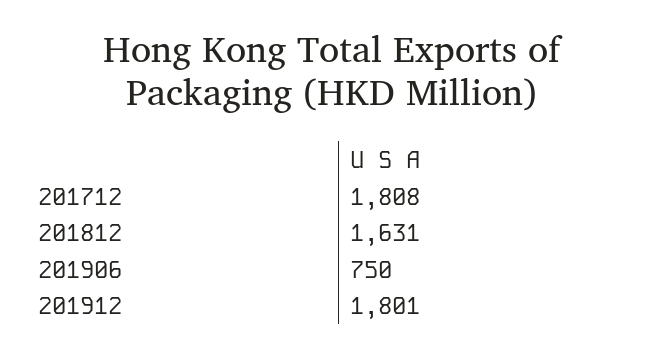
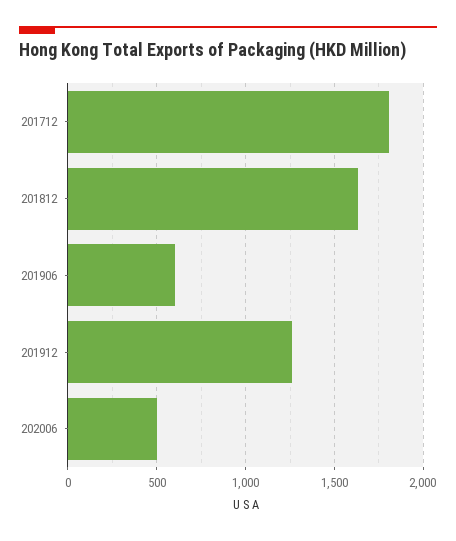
201906: 750 -> 600
201912: 1801 -> 1250
202006: none -> 500

